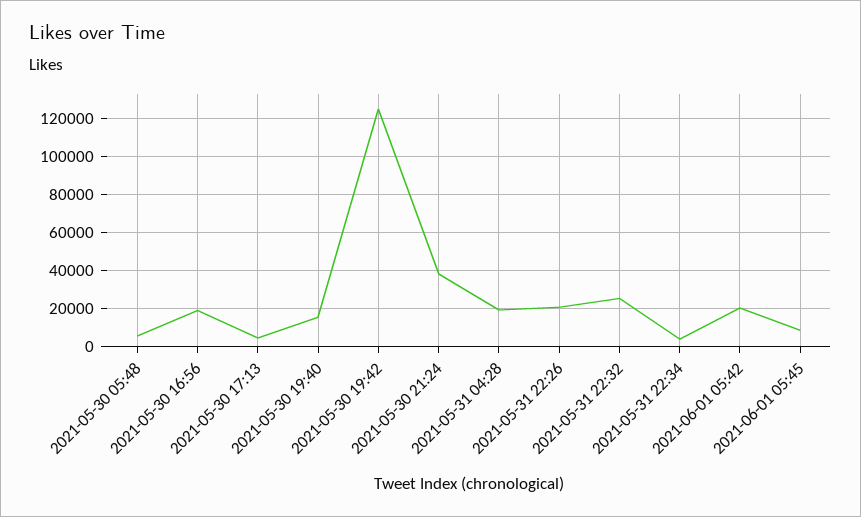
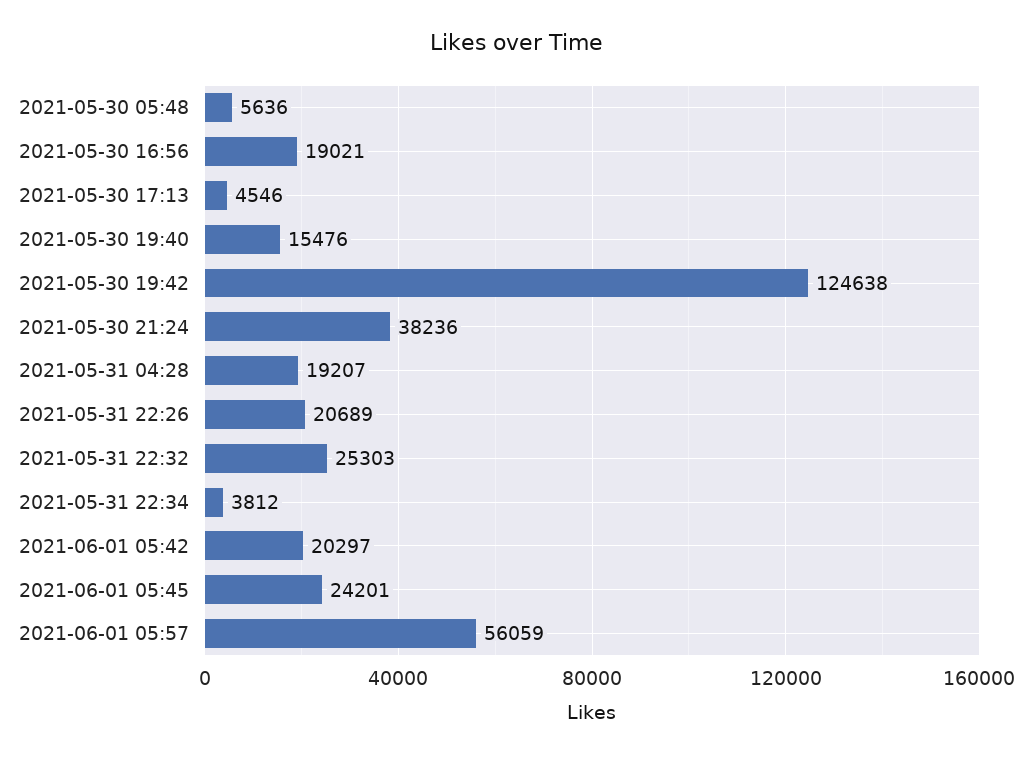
2021-06-01 05:45: 10000 -> 24201
2021-06-01 05:57: none -> 56059

